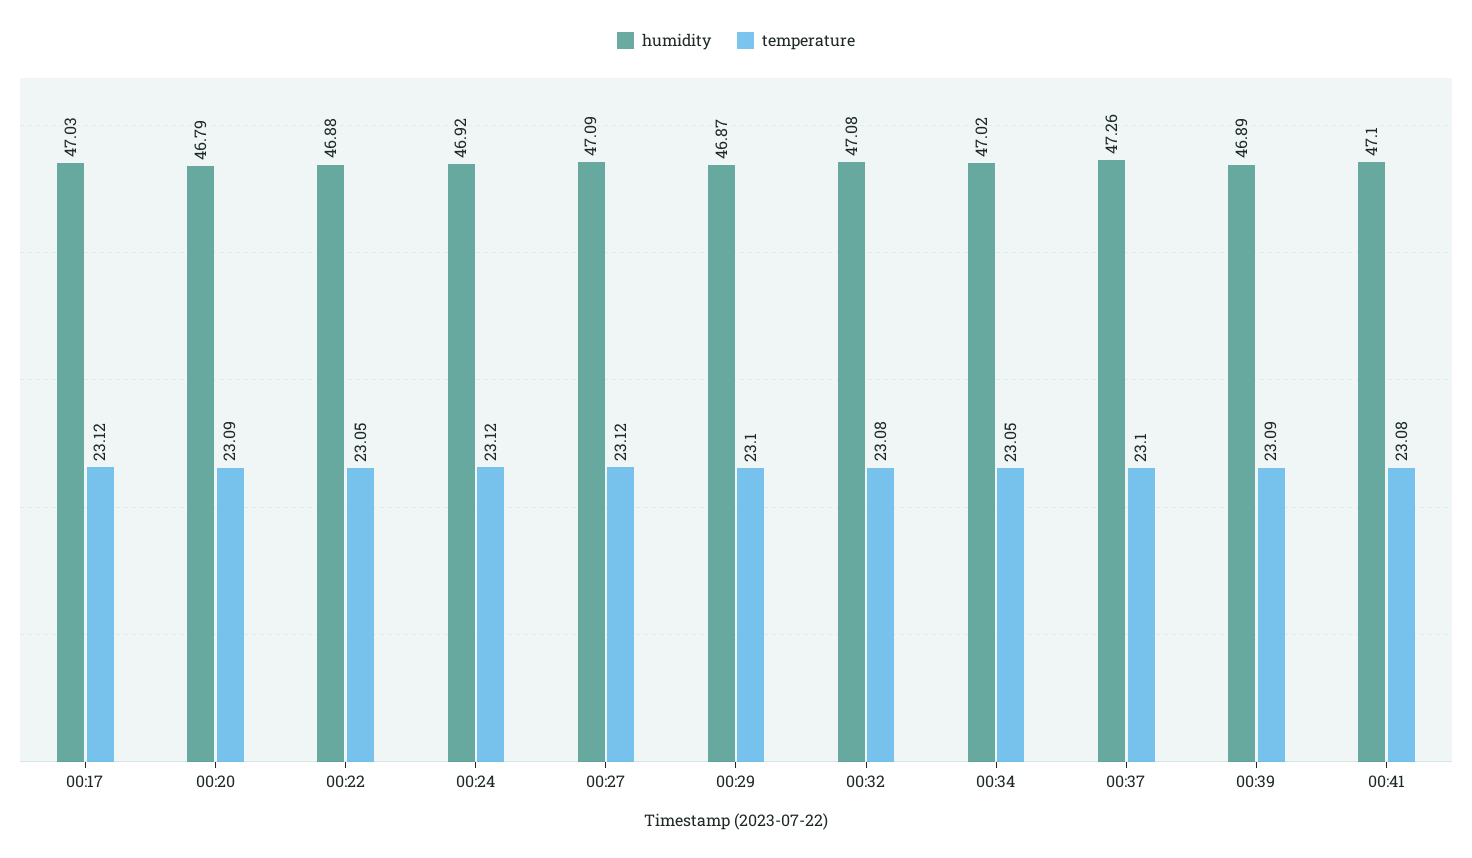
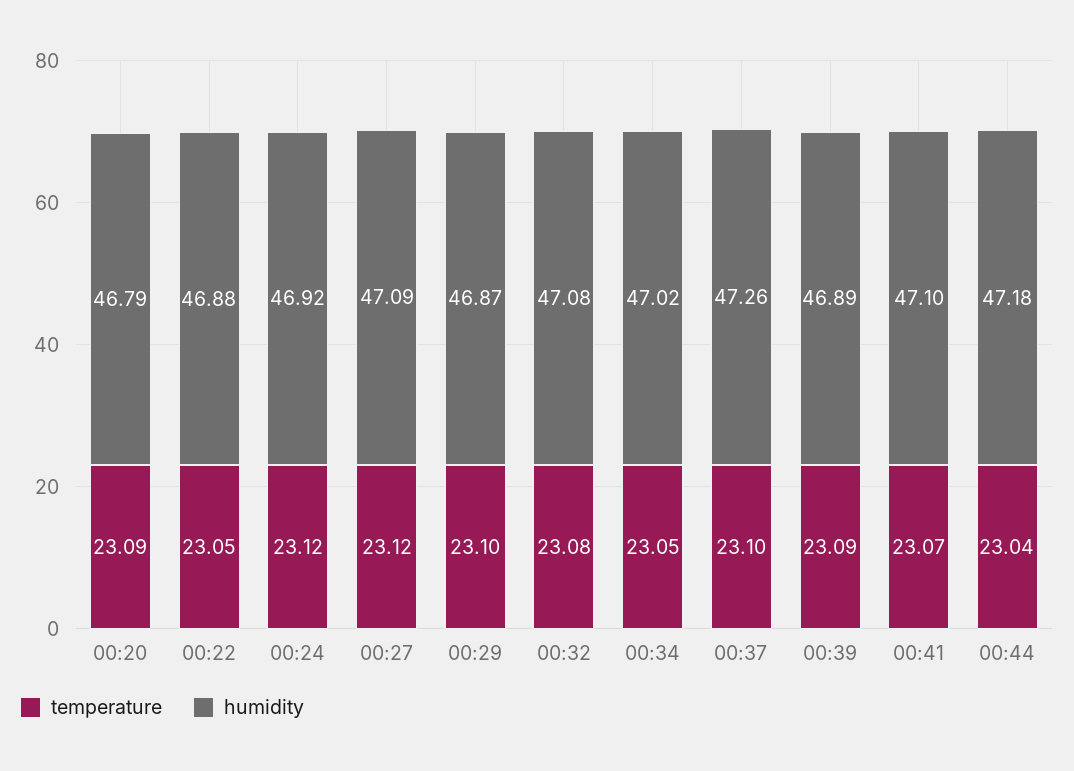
humidity, 00:17: 47.03 -> none
temperature, 00:17: 23.12 -> none
temperature, 00:41: 23.08 -> 23.07
temperature, 00:44: none -> 23.04
humidity, 00:44: none -> 47.18

